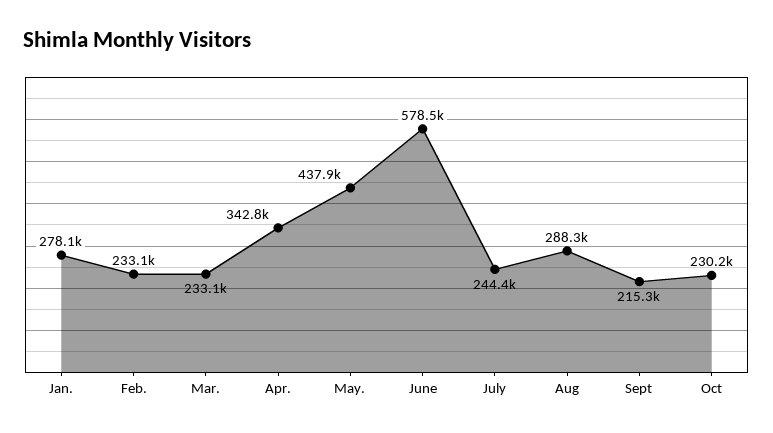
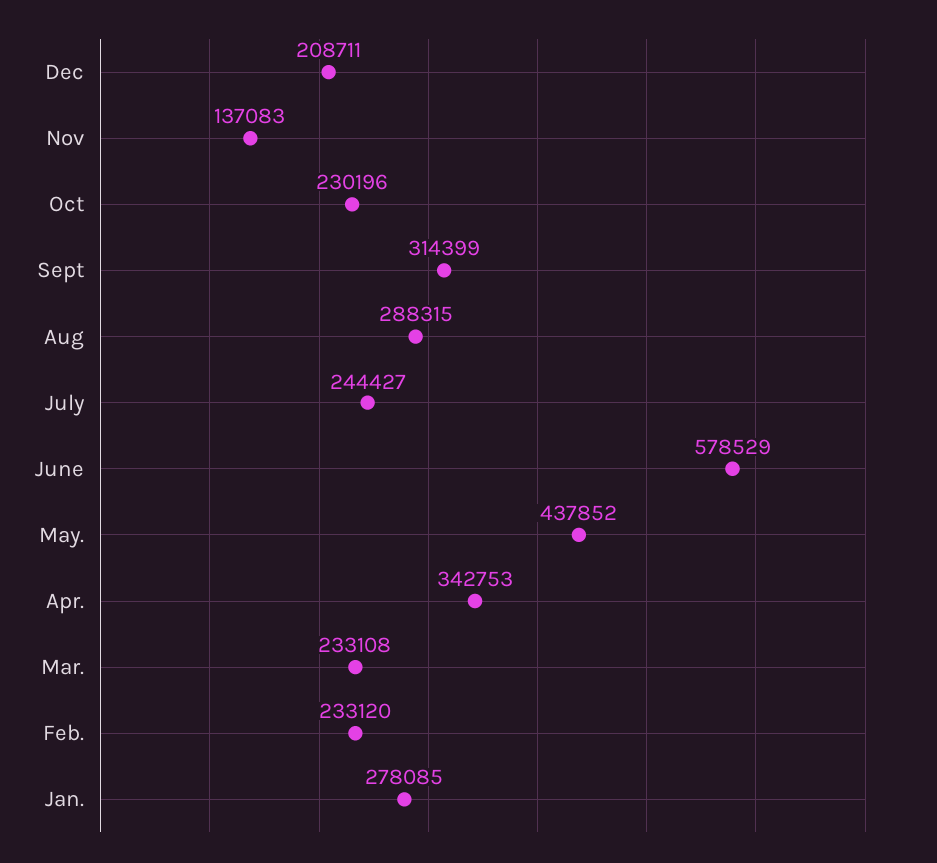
Sept: 215300 -> 314399
Dec: none -> 208711
Nov: none -> 137083

